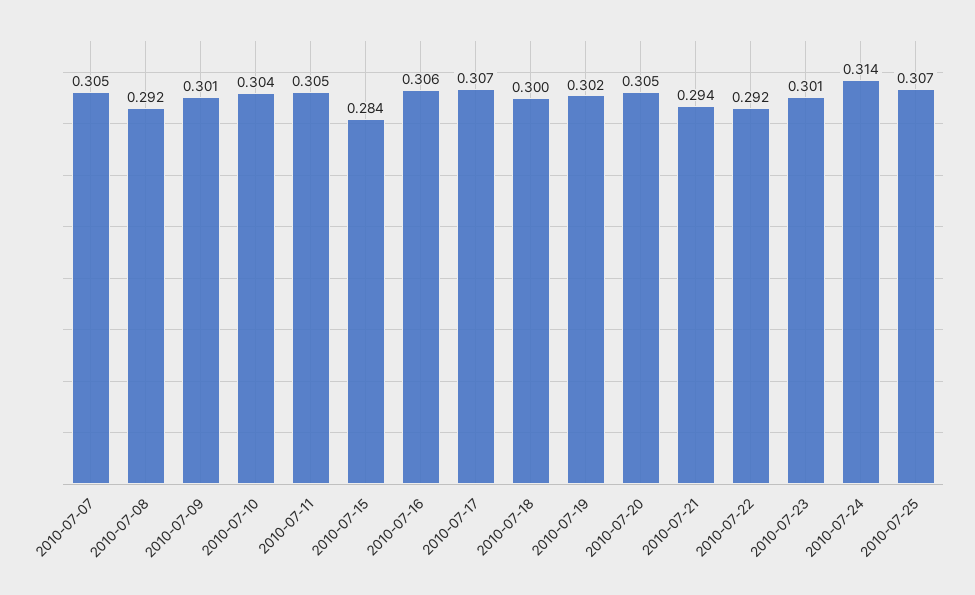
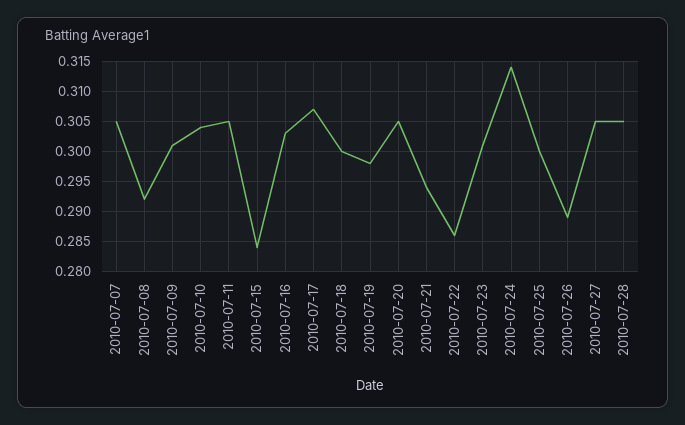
2010-07-16: 0.306 -> 0.303
2010-07-19: 0.302 -> 0.298
2010-07-22: 0.292 -> 0.286
2010-07-25: 0.307 -> 0.3
2010-07-26: none -> 0.289
2010-07-27: none -> 0.305
2010-07-28: none -> 0.305

